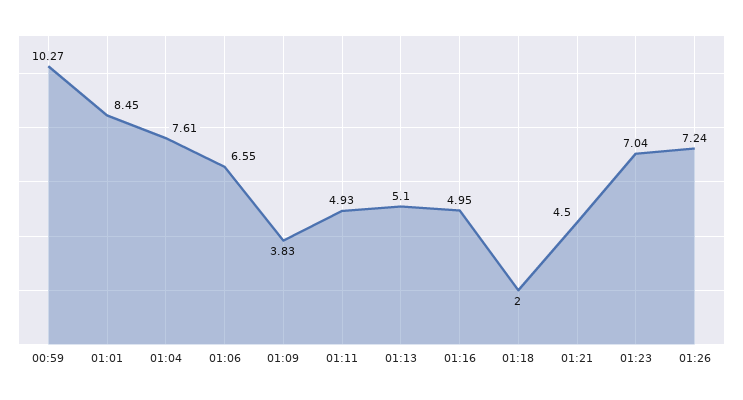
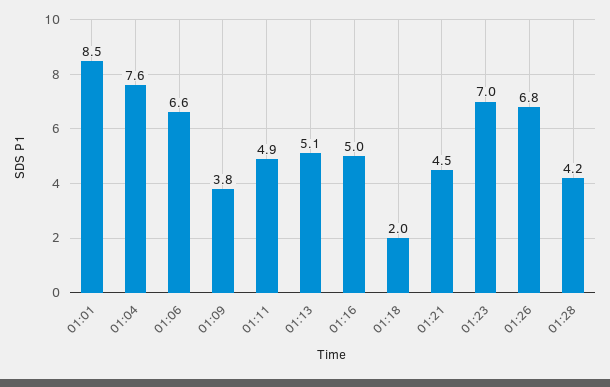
00:59: 10.27 -> none
01:26: 7.24 -> 6.8
01:28: none -> 4.2

